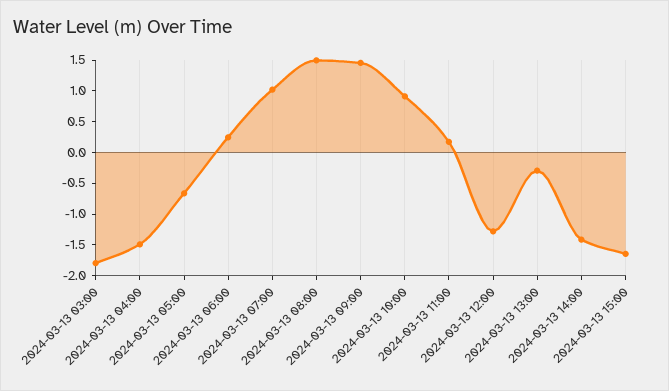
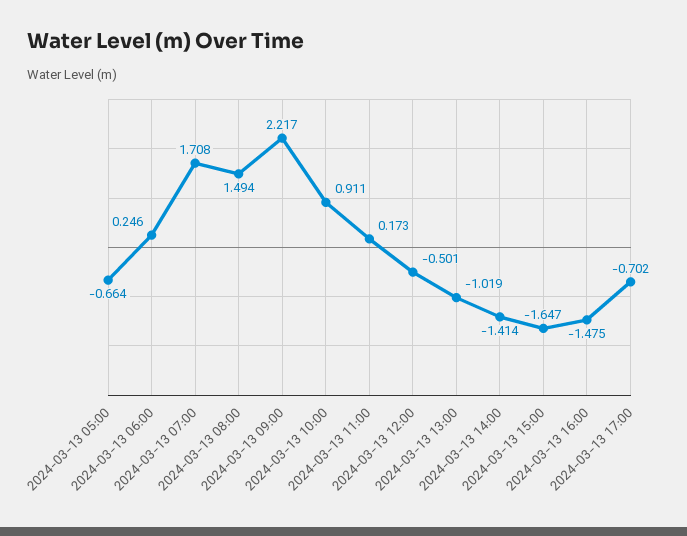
2024-03-13 03:00: -1.75 -> none
2024-03-13 04:00: -1.5 -> none
2024-03-13 07:00: 1 -> 1.708
2024-03-13 09:00: 1.5 -> 2.217
2024-03-13 12:00: -1.25 -> -0.501
2024-03-13 13:00: -0.25 -> -1.019
2024-03-13 16:00: none -> -1.475
2024-03-13 17:00: none -> -0.702

